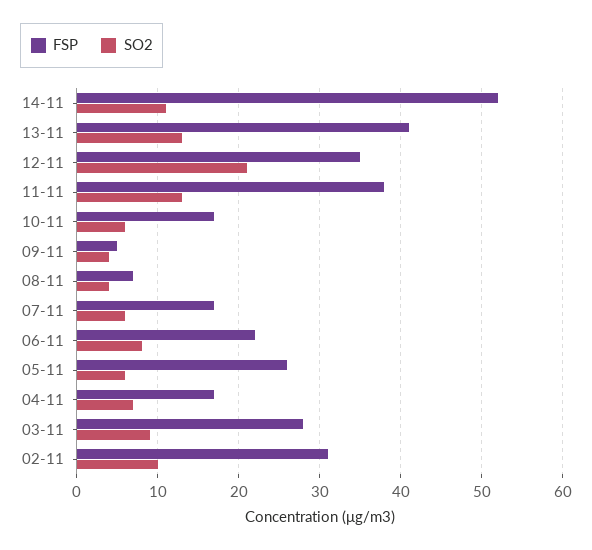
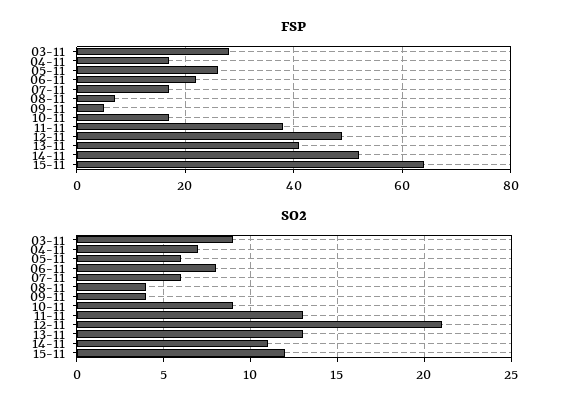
FSP, 12-11: 35 -> 50
SO2, 10-11: 6 -> 9
FSP, 02-11: 31 -> none
SO2, 02-11: 10 -> none
FSP, 15-11: none -> 65
SO2, 15-11: none -> 12

